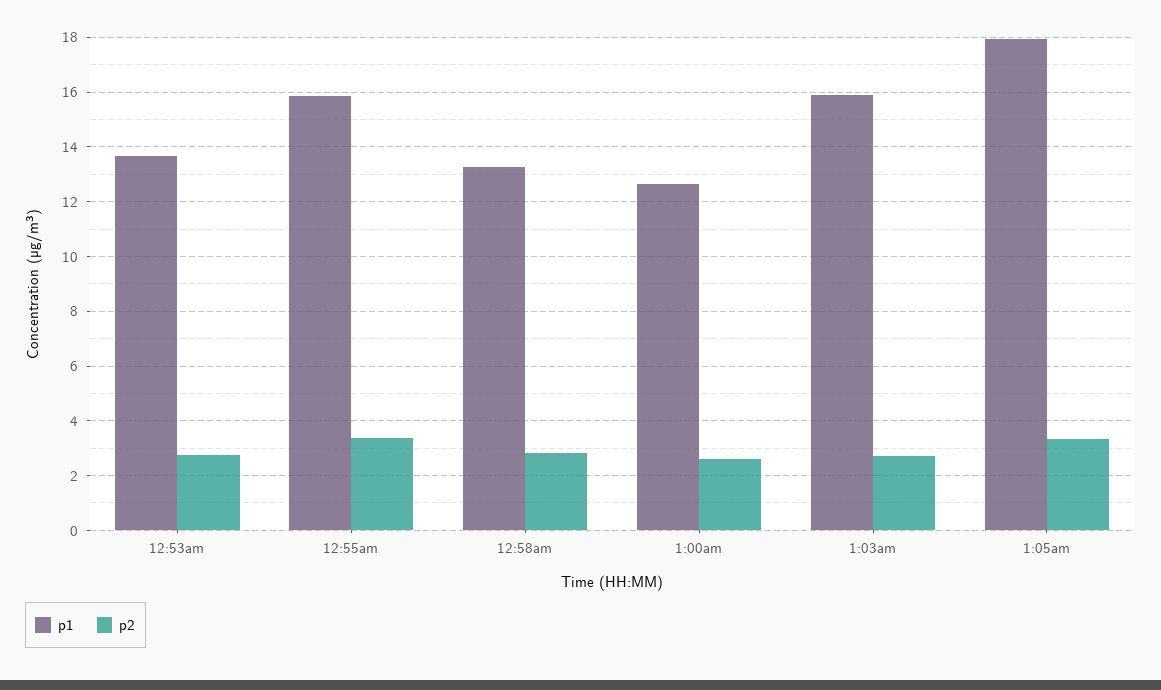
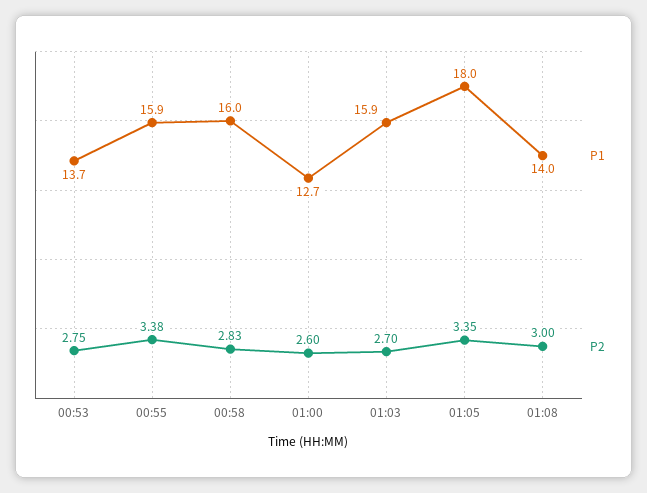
p1, 12:58am: 13.25 -> 16
p1, 01:08: none -> 14
p2, 01:08: none -> 3

